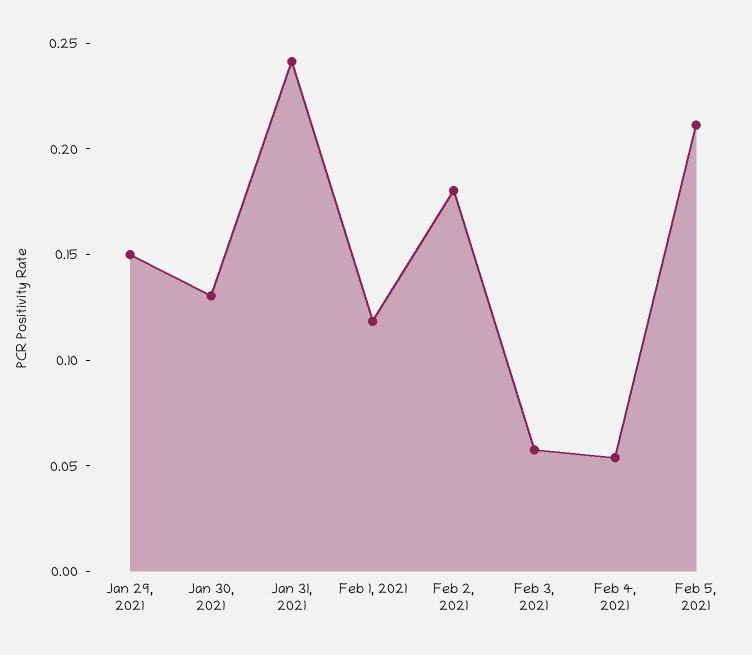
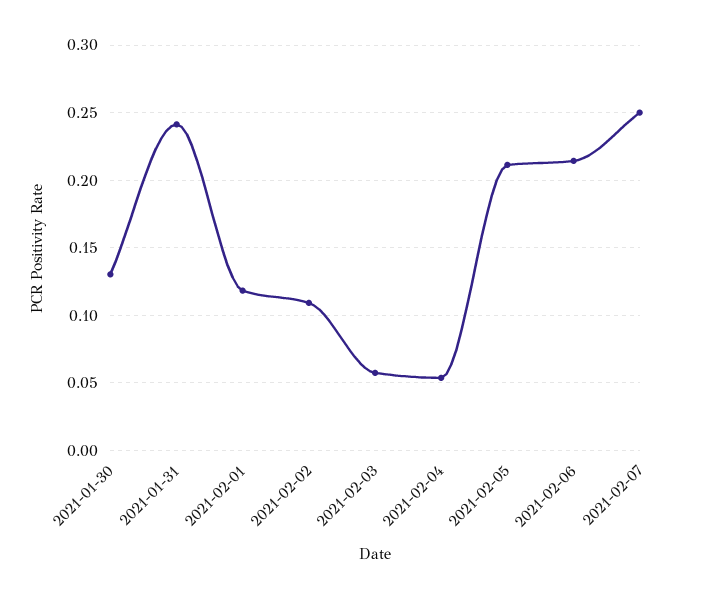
Jan 29, 2021: 0.15 -> none
Feb 2, 2021: 0.18 -> 0.11
2021-02-06: none -> 0.215
2021-02-07: none -> 0.25

